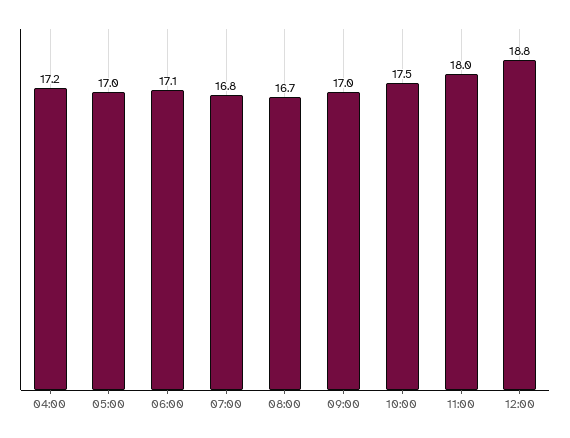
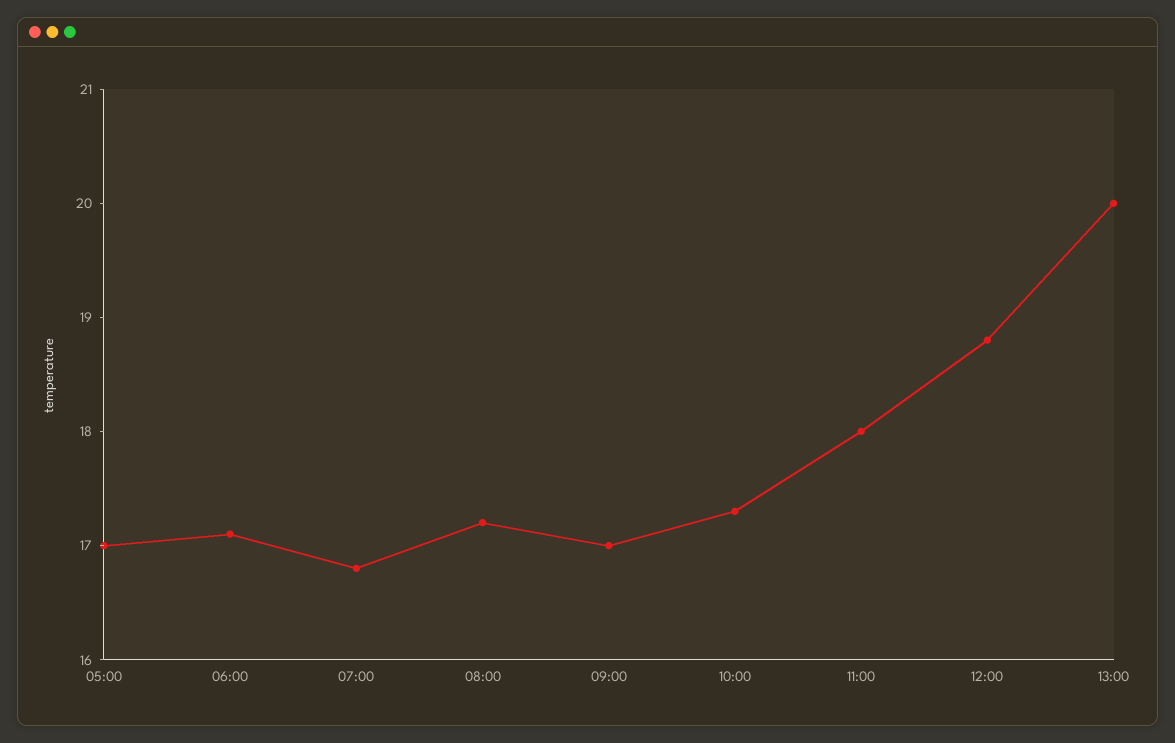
04:00: 17.2 -> none
08:00: 16.7 -> 17.2
10:00: 17.5 -> 17.3
13:00: none -> 20

